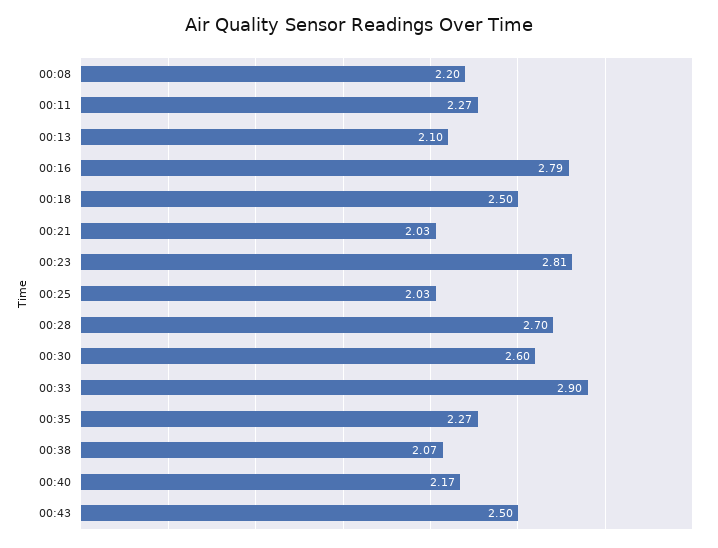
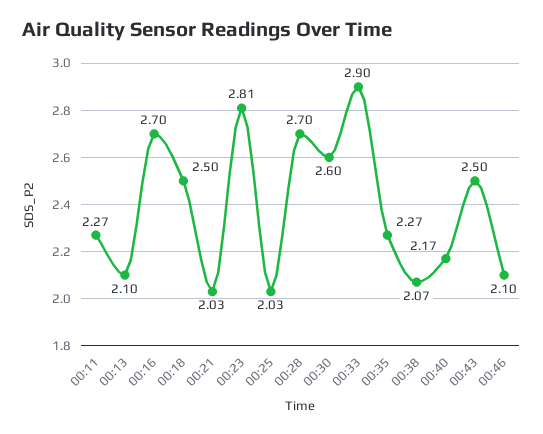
00:08: 2.2 -> none
00:16: 2.79 -> 2.7
00:46: none -> 2.1

